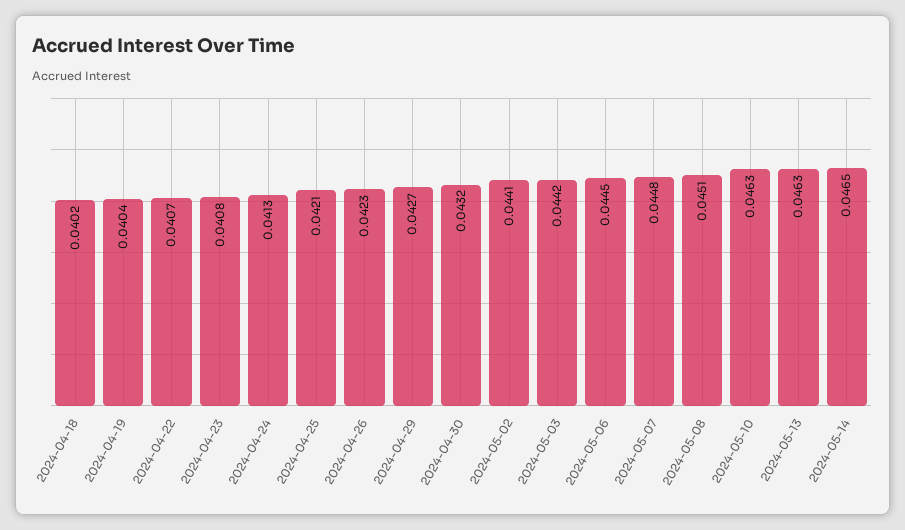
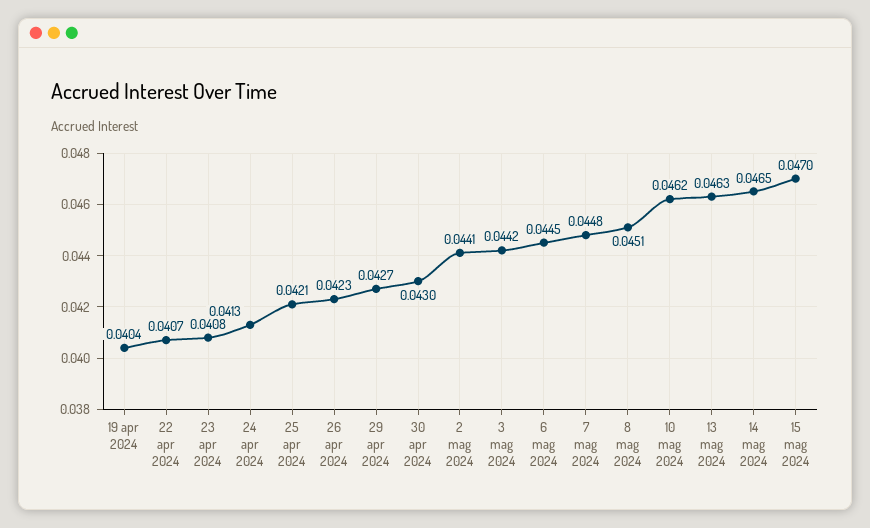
2024-04-18: 0.0402 -> none
2024-04-30: 0.0432 -> 0.043
2024-05-10: 0.0463 -> 0.0462
15 mag 2024: none -> 0.047

